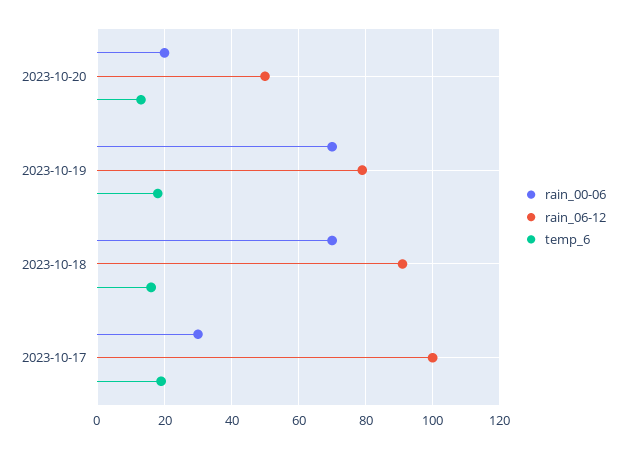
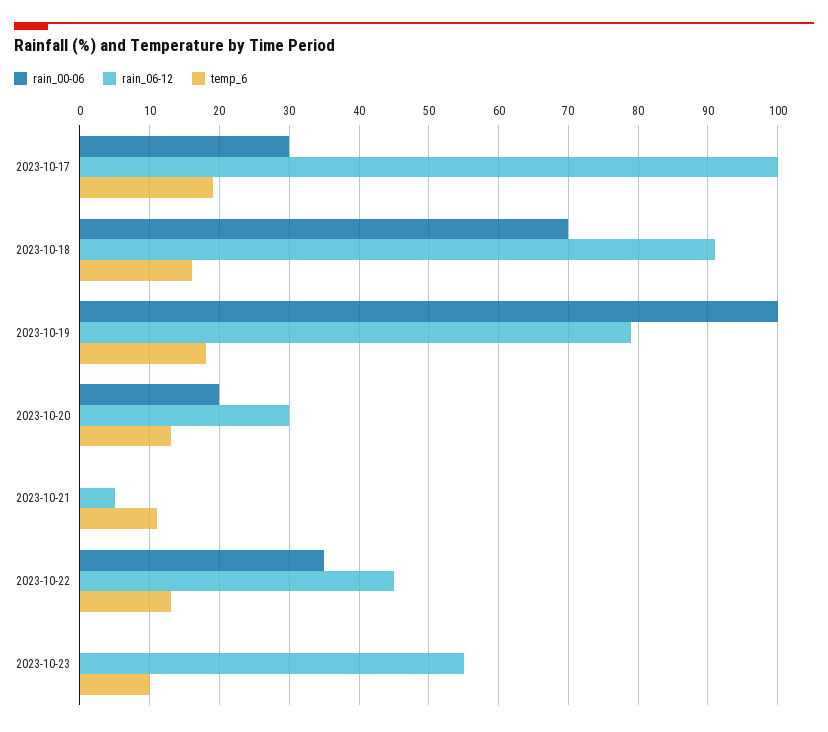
rain_06-12, 2023-10-20: 50 -> 30
rain_00-06, 2023-10-19: 70 -> 100
rain_00-06, 2023-10-21: none -> 0
rain_06-12, 2023-10-21: none -> 5
temp_6, 2023-10-21: none -> 11
rain_00-06, 2023-10-22: none -> 35
rain_06-12, 2023-10-22: none -> 45
temp_6, 2023-10-22: none -> 13
rain_00-06, 2023-10-23: none -> 0
rain_06-12, 2023-10-23: none -> 55
temp_6, 2023-10-23: none -> 10

